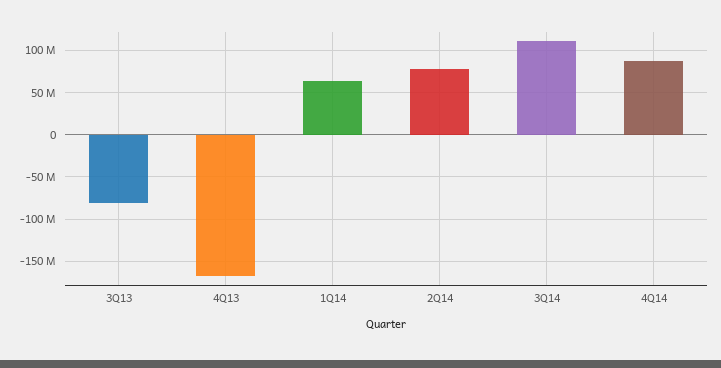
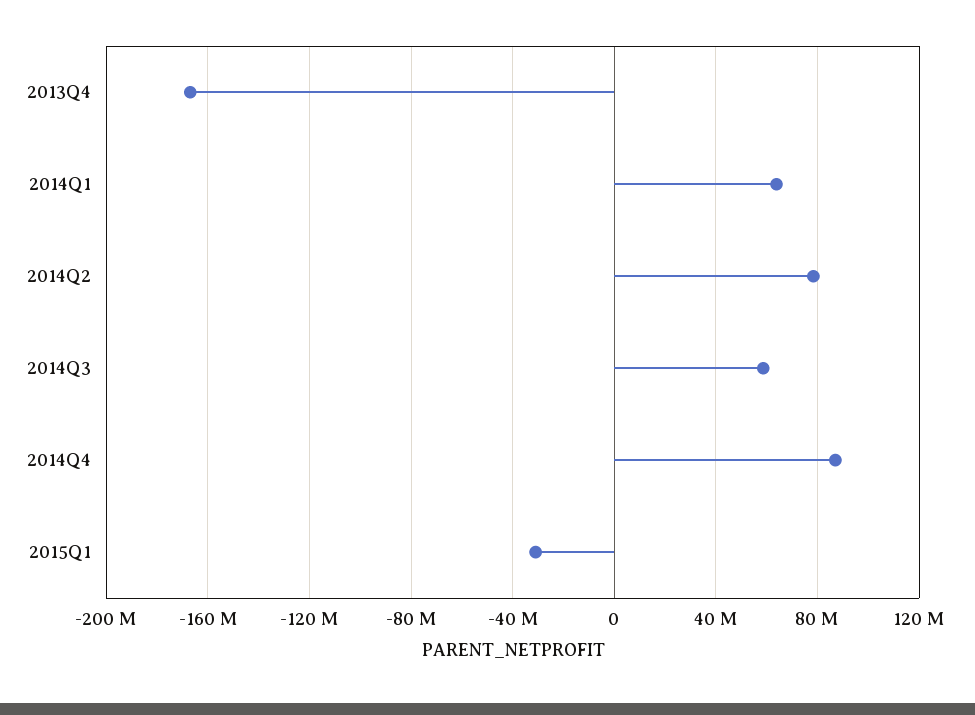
3Q13: -80000000 -> none
3Q14: 110000000 -> 60000000
2015Q1: none -> -30000000

